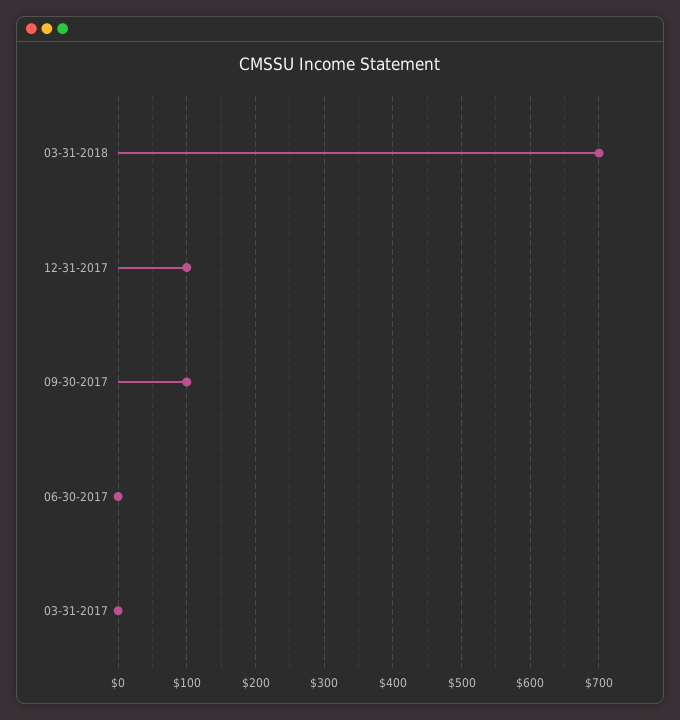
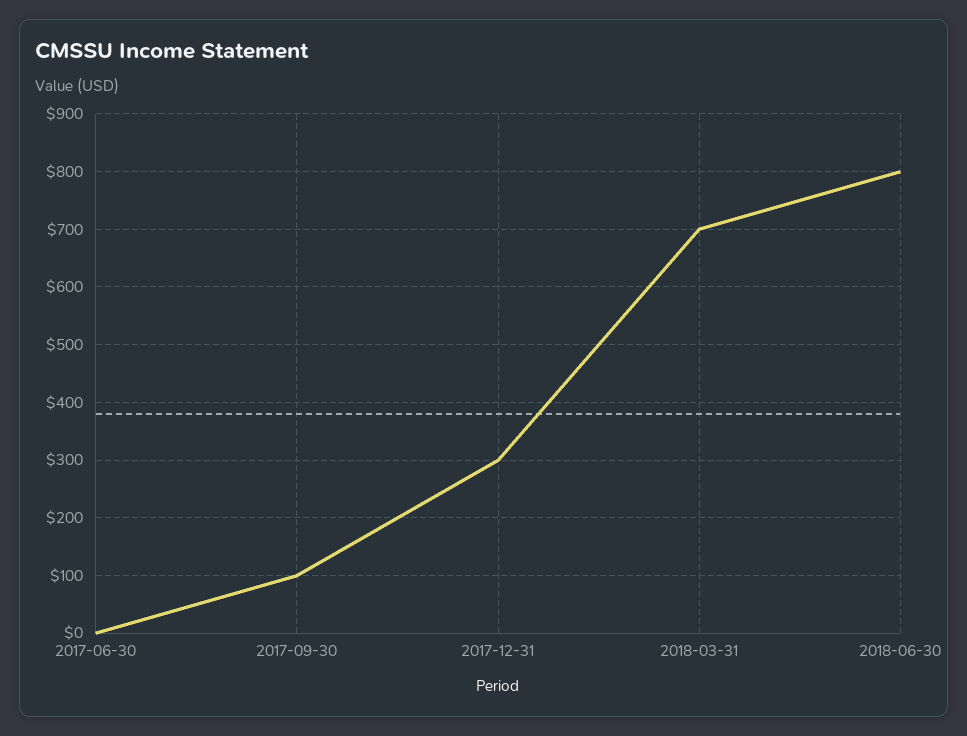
12-31-2017: 100 -> 300
03-31-2017: 0 -> none
2018-06-30: none -> 800

